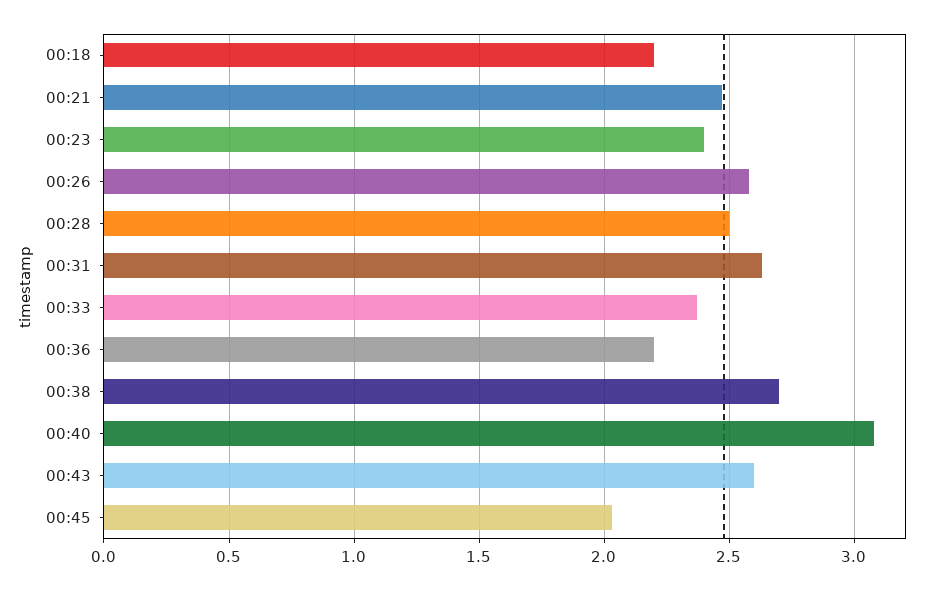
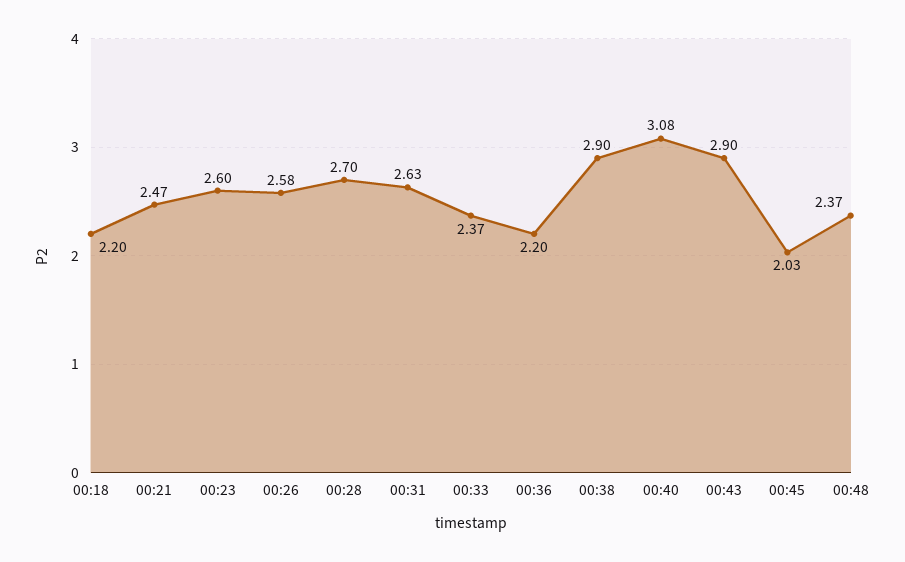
00:23: 2.4 -> 2.6
00:28: 2.5 -> 2.7
00:38: 2.7 -> 2.9
00:43: 2.6 -> 2.9
00:48: none -> 2.37

